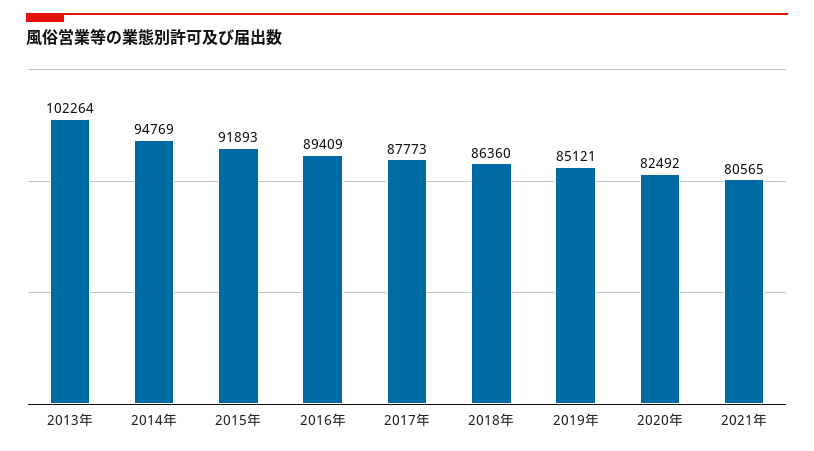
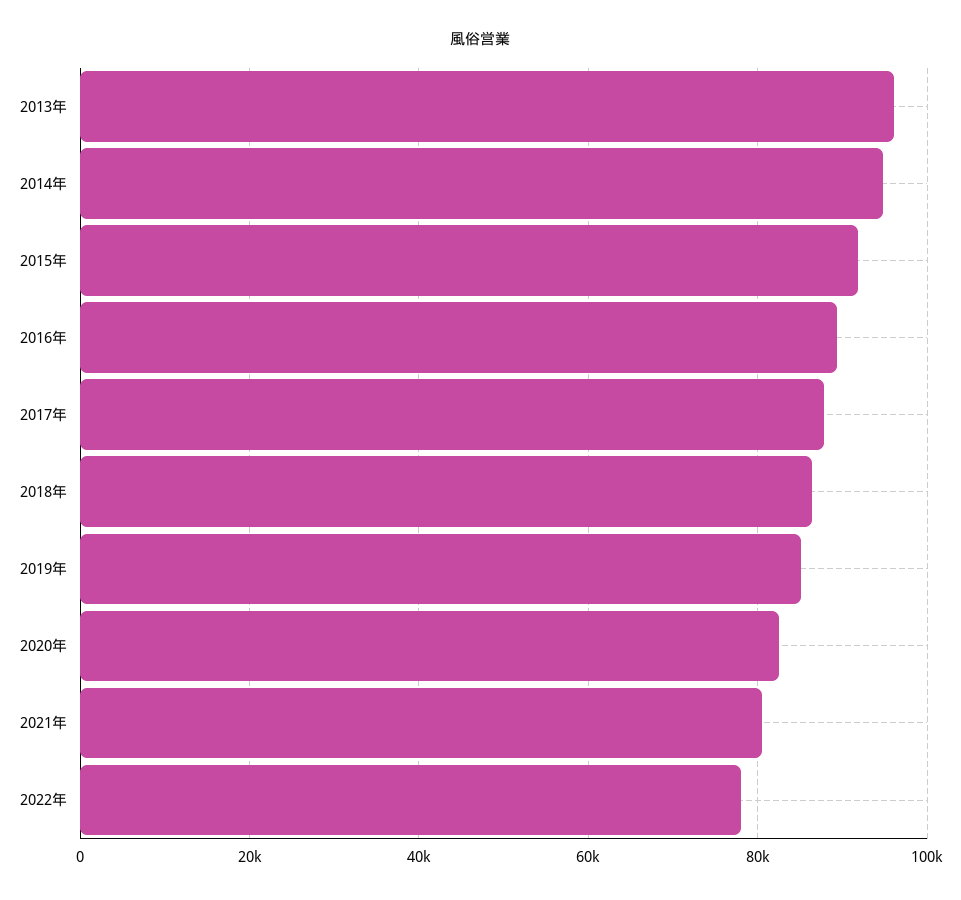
2013年: 102264 -> 96000
2022年: none -> 78000

